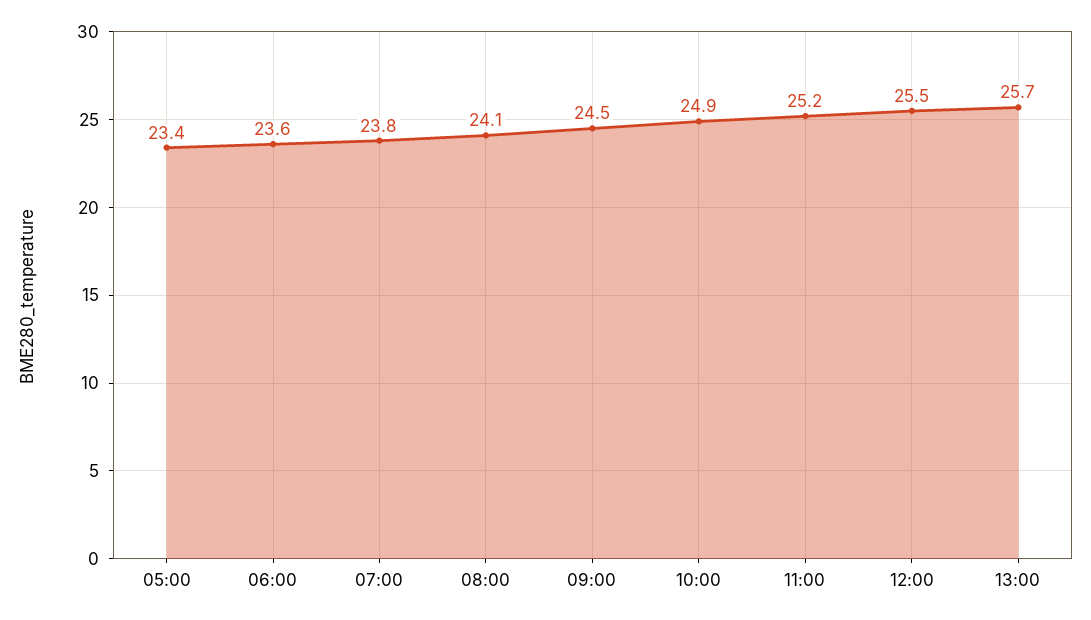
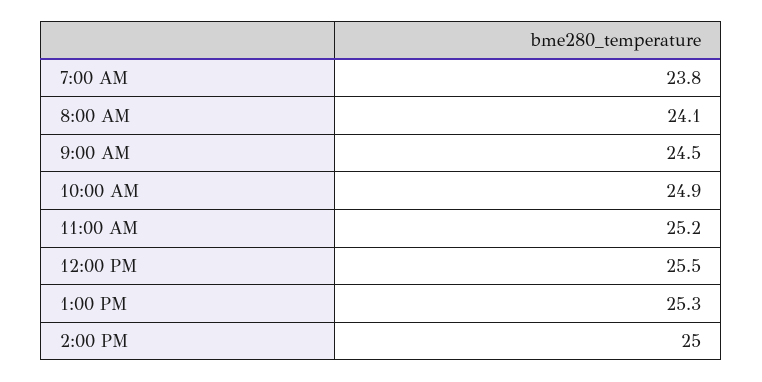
05:00: 23.4 -> none
06:00: 23.6 -> none
13:00: 25.7 -> 25.3
2:00 PM: none -> 25

